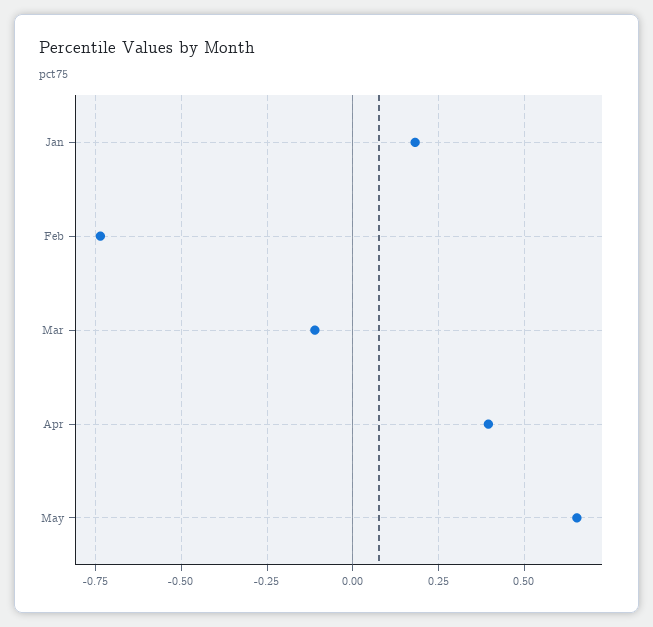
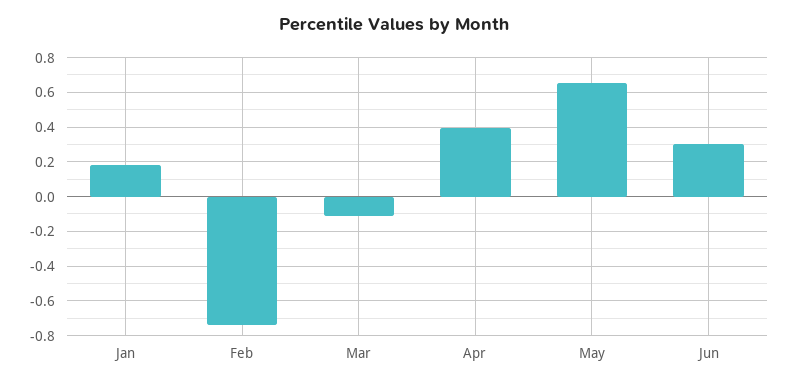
Jun: none -> 0.3

